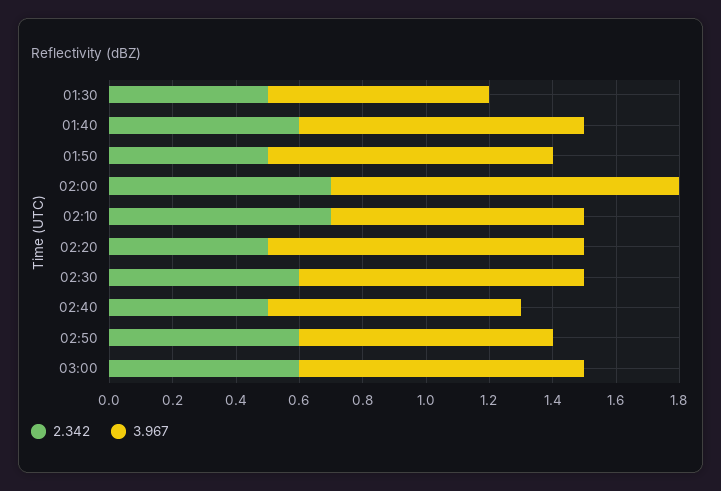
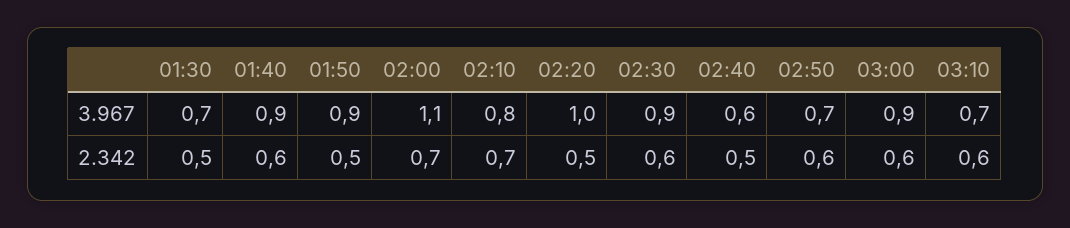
3.967, 02:40: 0.8 -> 0.6
3.967, 02:50: 0.8 -> 0.7
3.967, 03:10: none -> 0.7
2.342, 03:10: none -> 0.6

